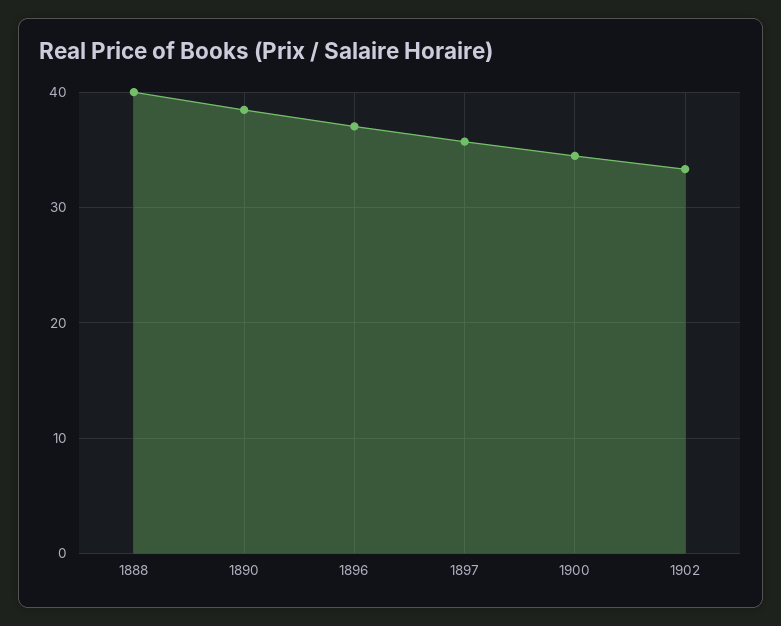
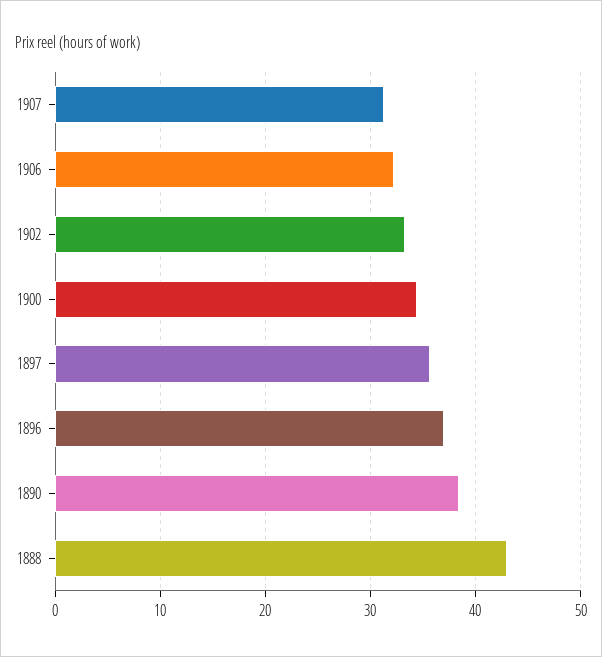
1888: 40 -> 43
1907: none -> 31
1906: none -> 32

